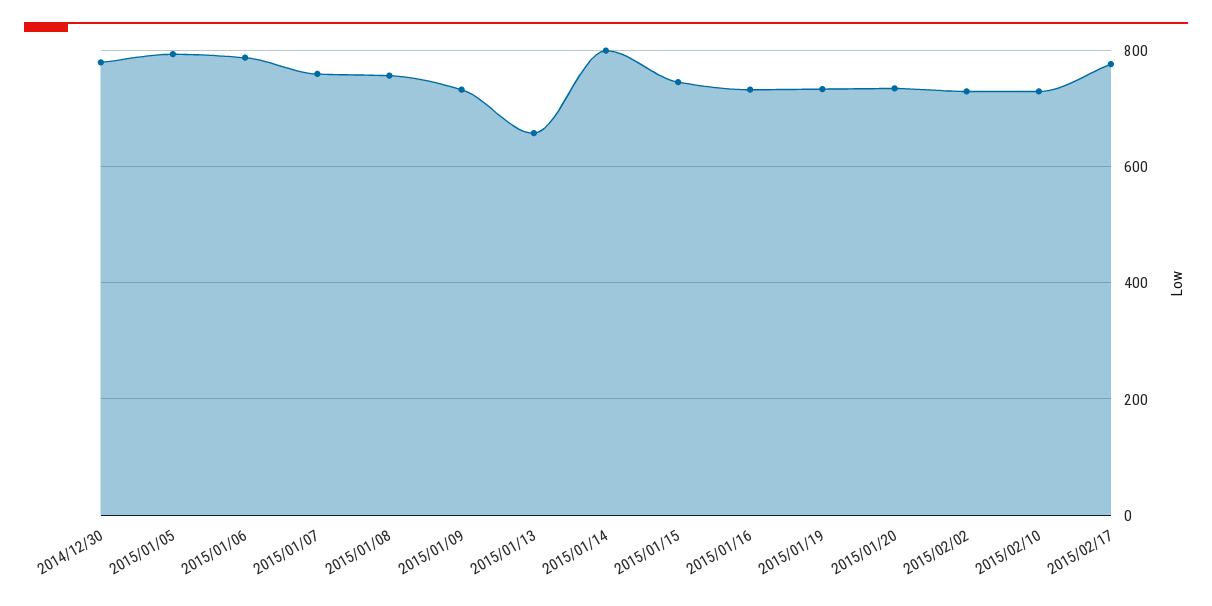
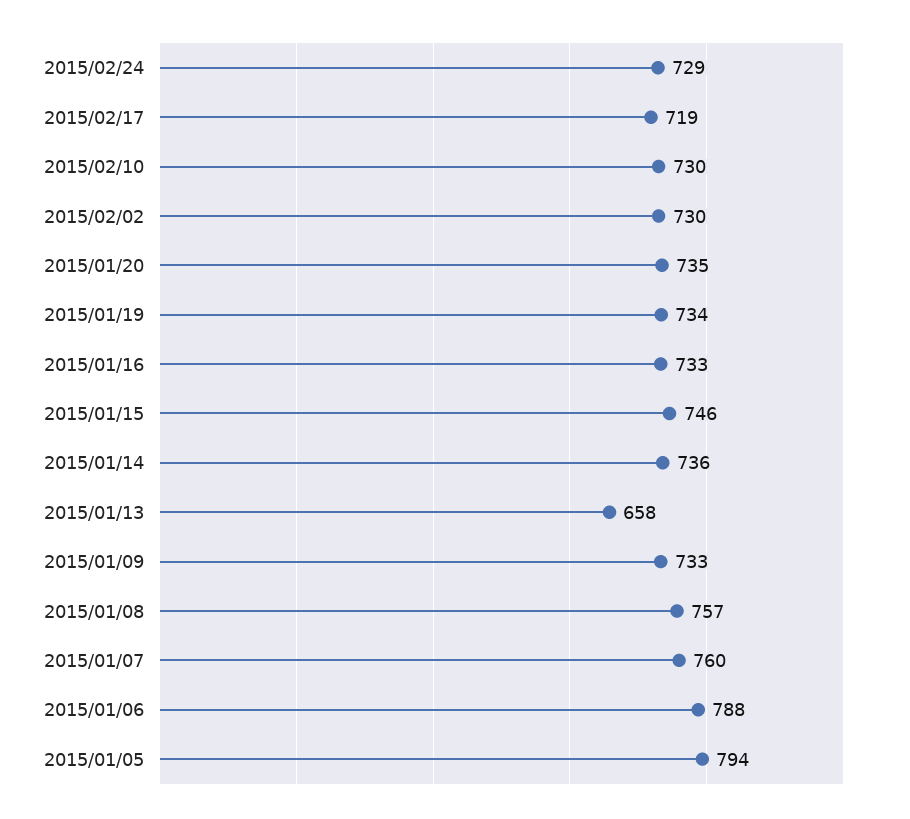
2014/12/30: 780 -> none
2015/01/14: 800 -> 736
2015/02/17: 780 -> 719
2015/02/24: none -> 729

